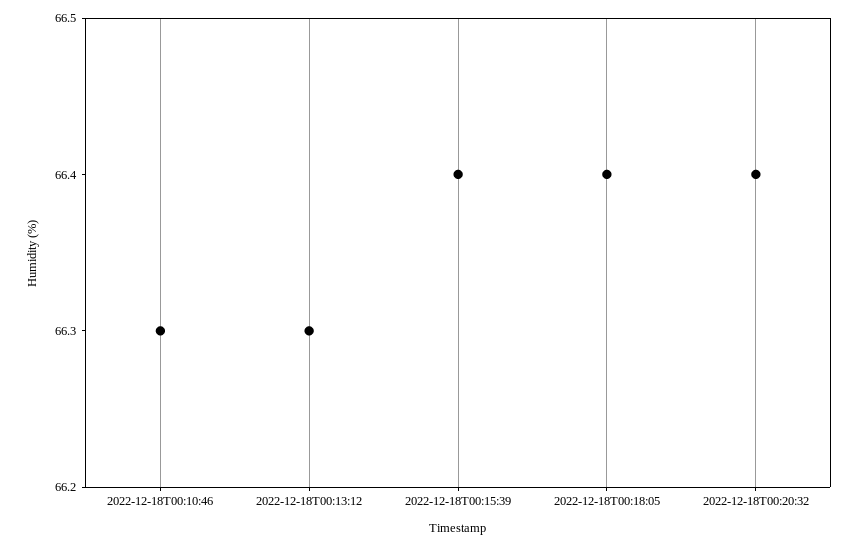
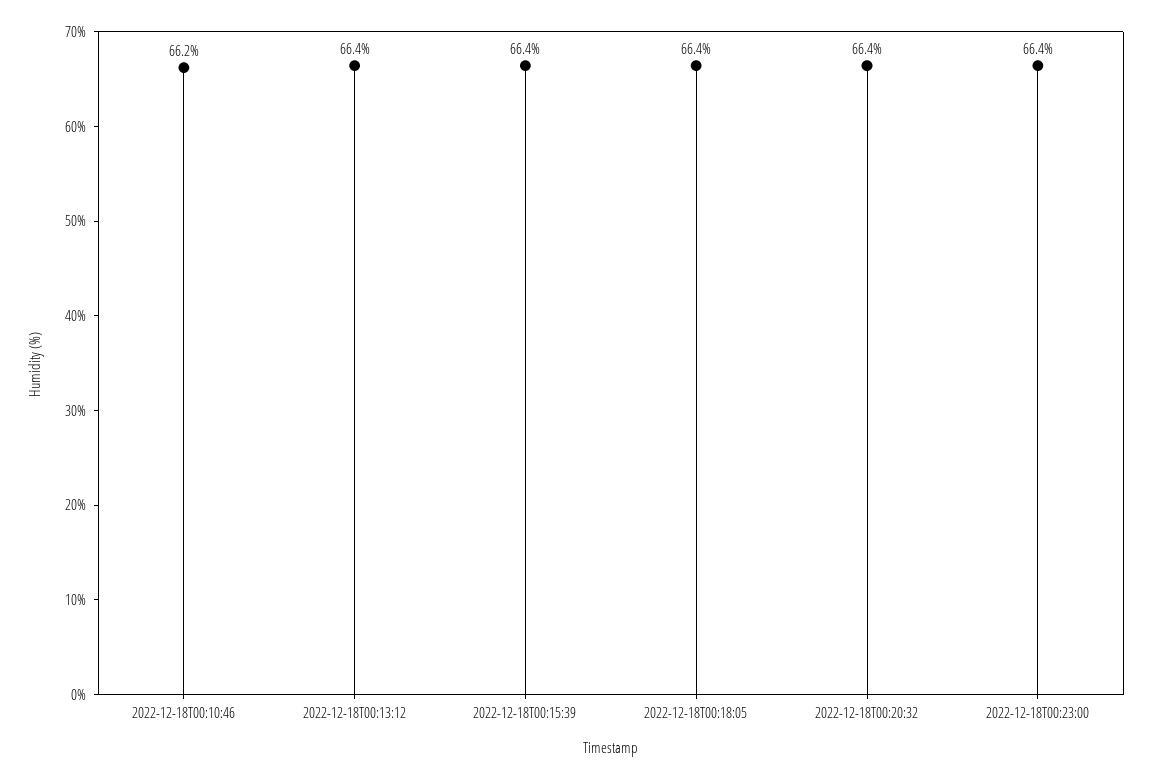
2022-12-18T00:10:46: 66.3 -> 66.2
2022-12-18T00:13:12: 66.3 -> 66.4
2022-12-18T00:23:00: none -> 66.4

